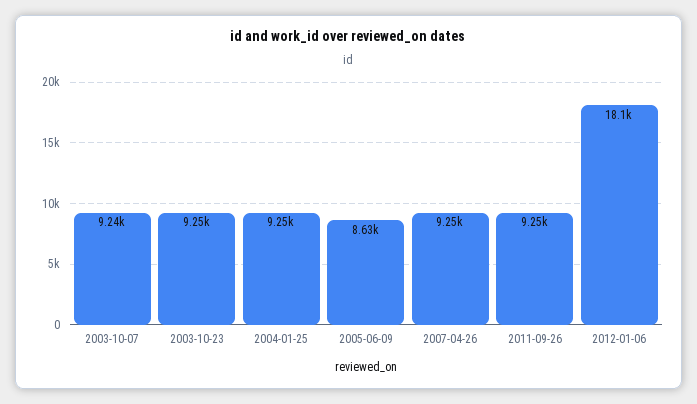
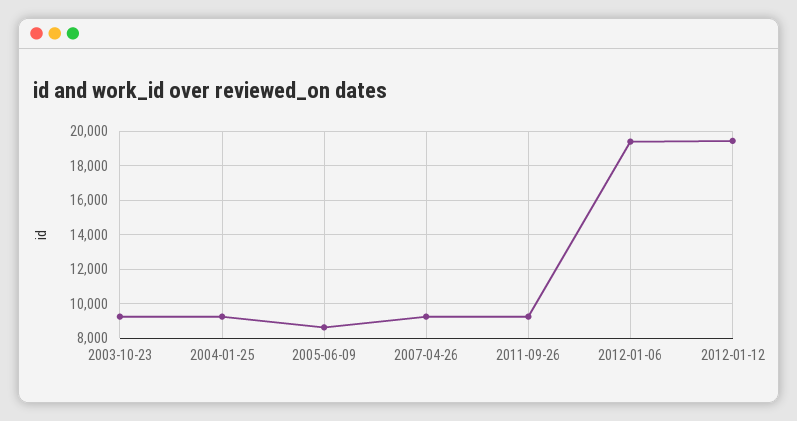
2003-10-07: 9240 -> none
2012-01-06: 18100 -> 19500
2012-01-12: none -> 19500

